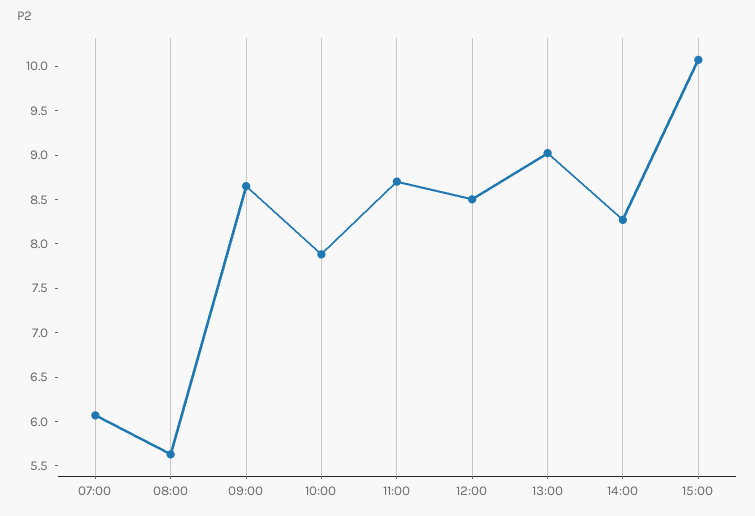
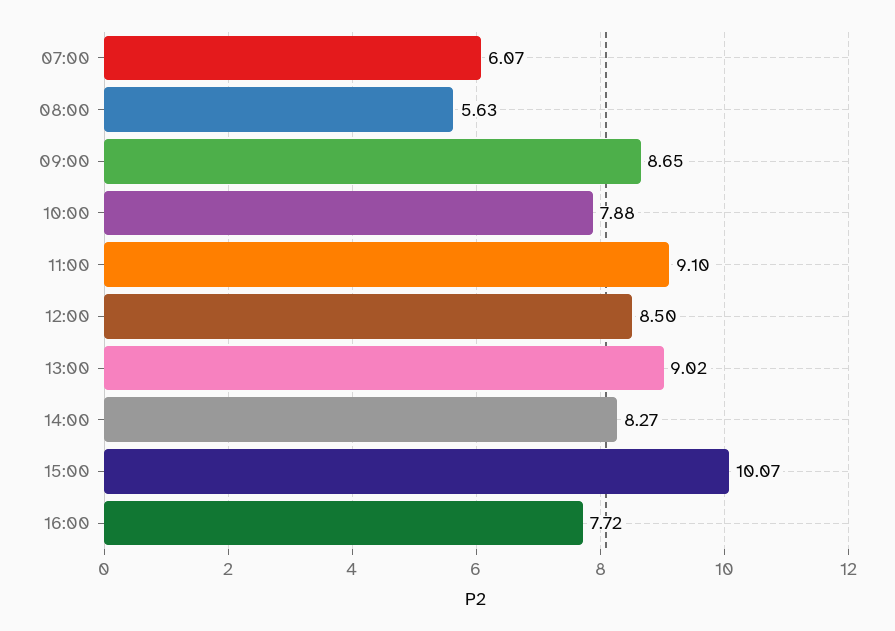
11:00: 8.7 -> 9.1
16:00: none -> 7.72

